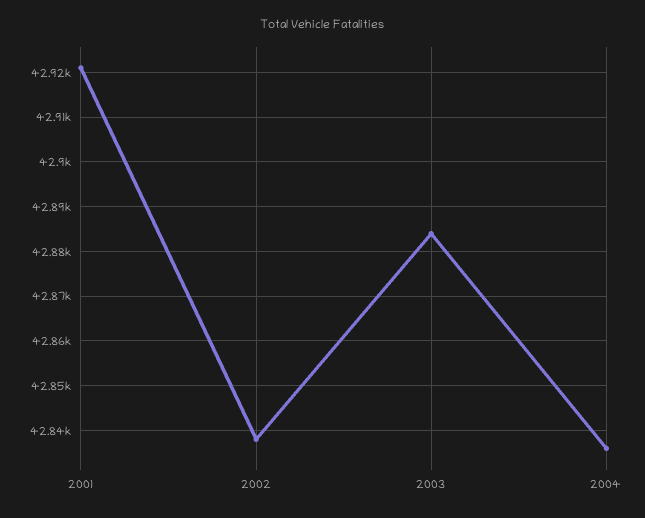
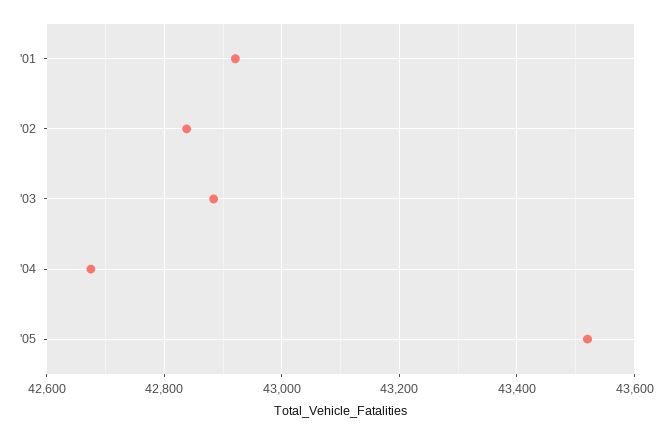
2004: 42835 -> 42680
'05: none -> 43520

